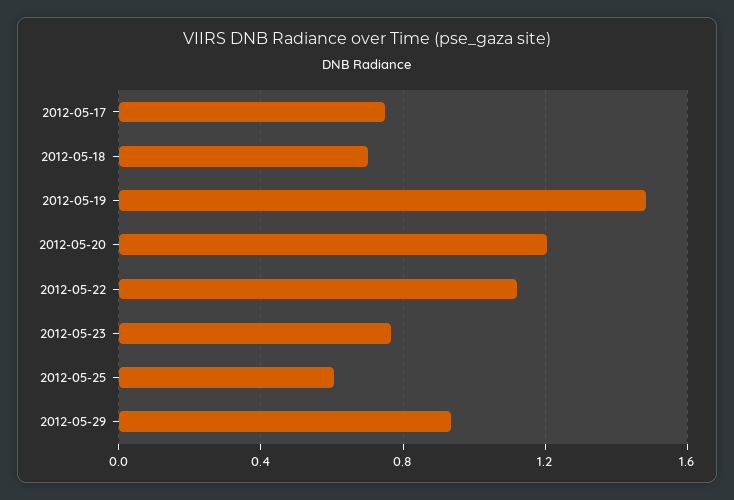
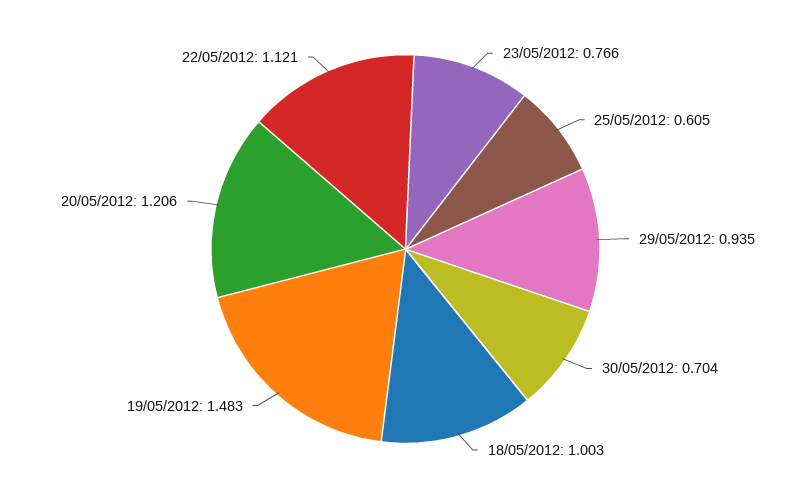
2012-05-17: 0.75 -> none
2012-05-18: 0.7 -> 1.003
30/05/2012: none -> 0.704

